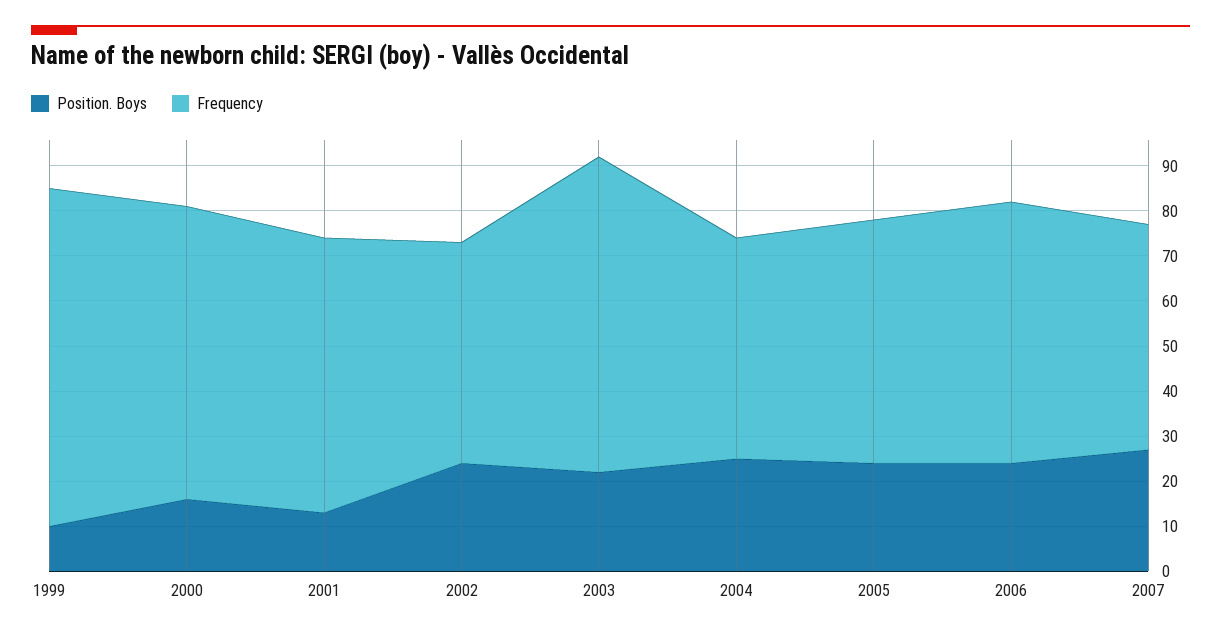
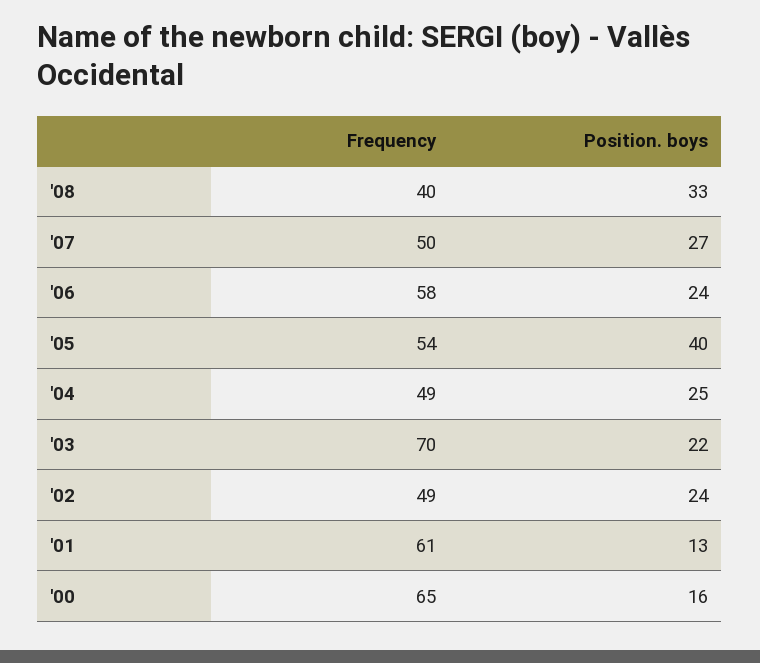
Position. Boys, 1999: 10 -> none
Frequency, 1999: 75 -> none
Position. Boys, 2005: 25 -> 40
Frequency, '08: none -> 40
Position. Boys, '08: none -> 33

